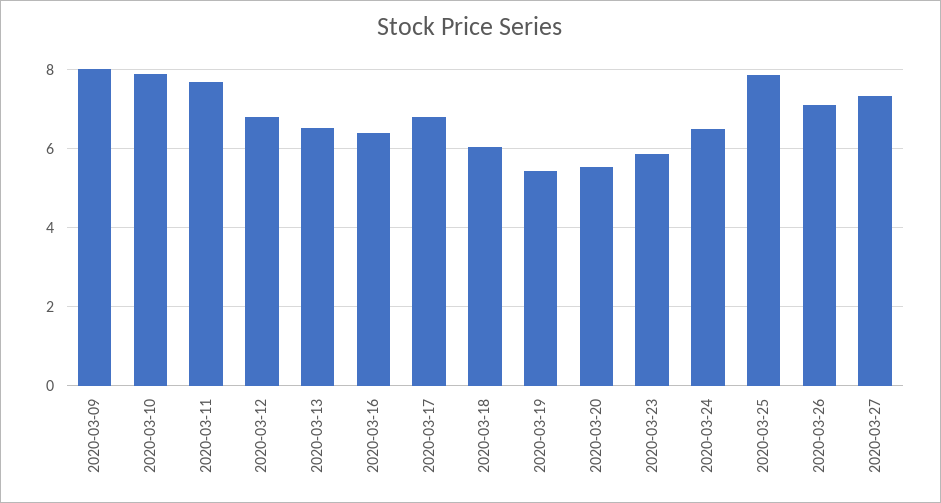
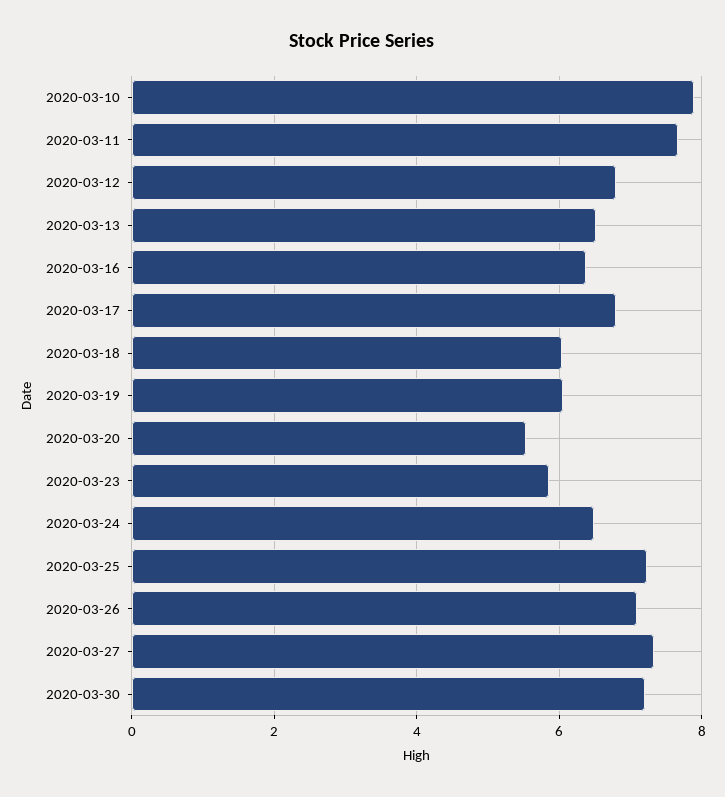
2020-03-09: 8 -> none
2020-03-19: 5.4 -> 6
2020-03-25: 7.8 -> 7.2
2020-03-30: none -> 7.2

